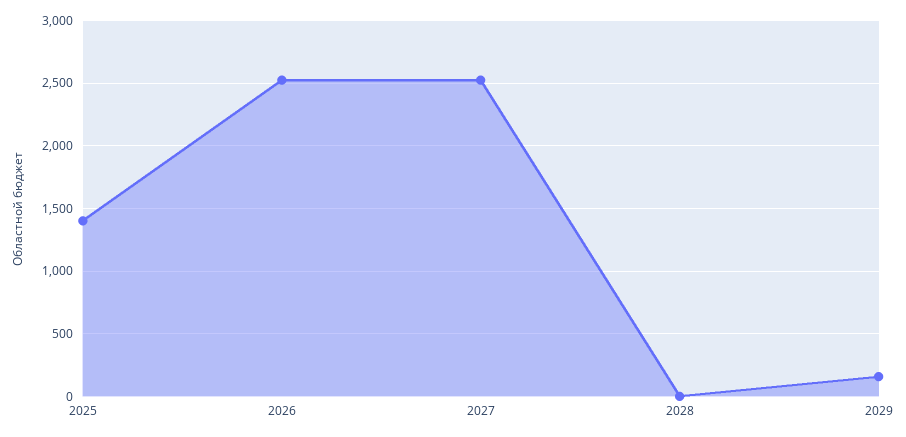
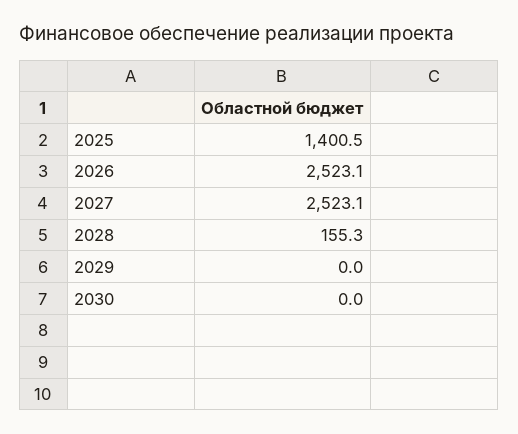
2028: 0 -> 155.3
2029: 150 -> 0
2030: none -> 0

